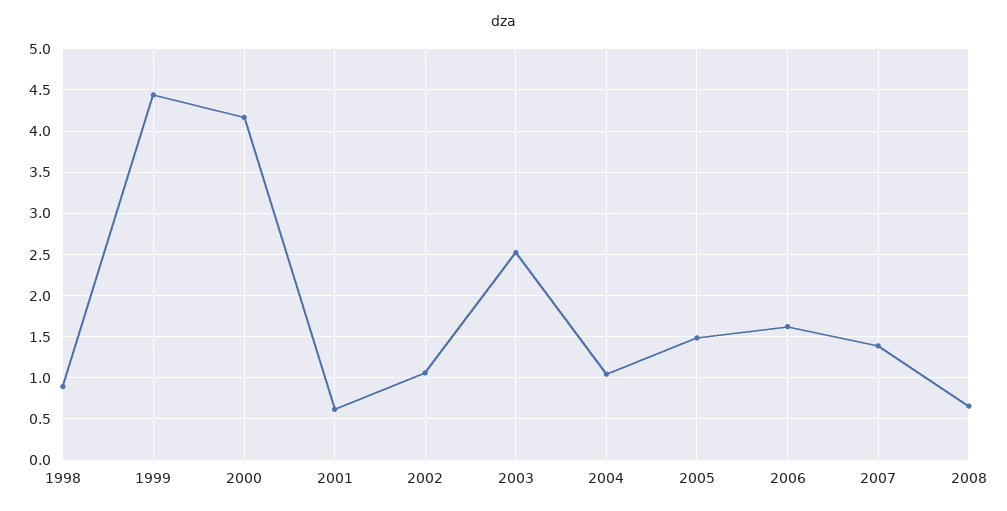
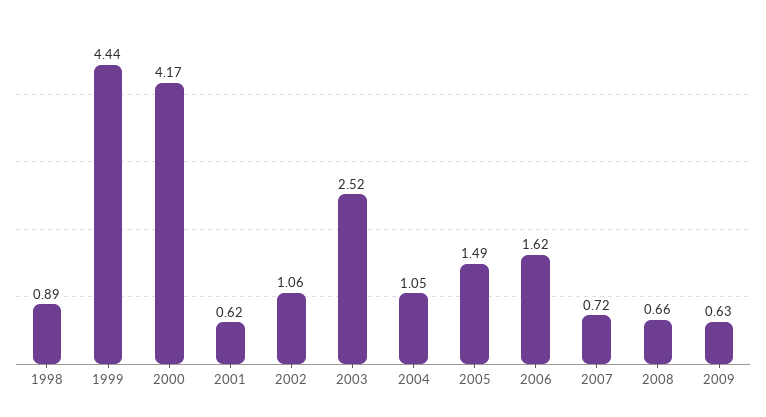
2007: 1.4 -> 0.72
2009: none -> 0.63

